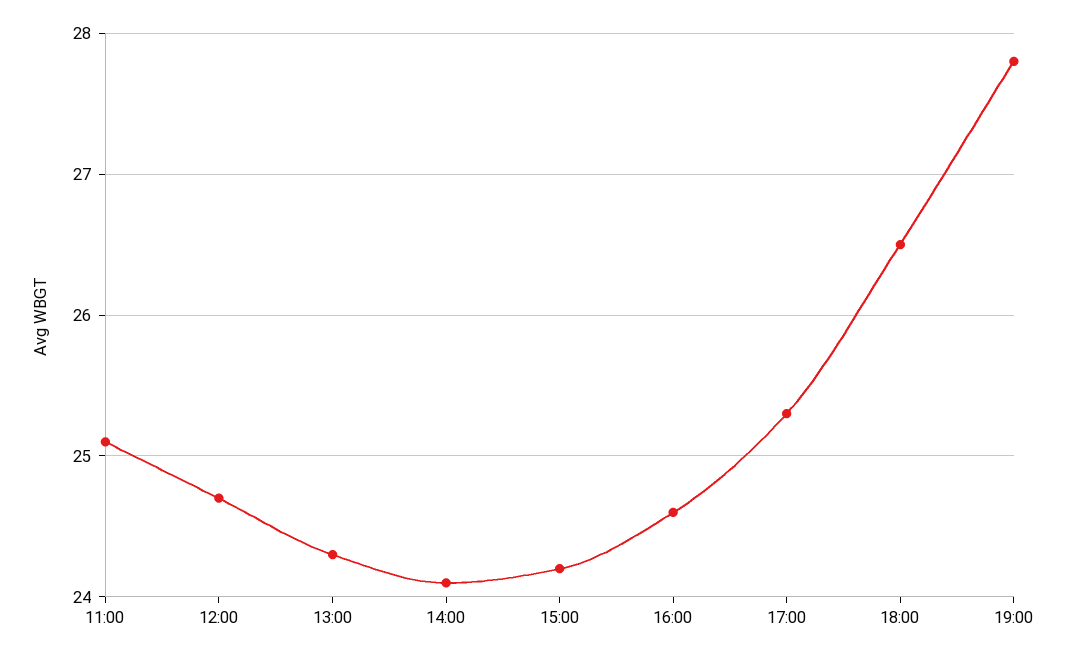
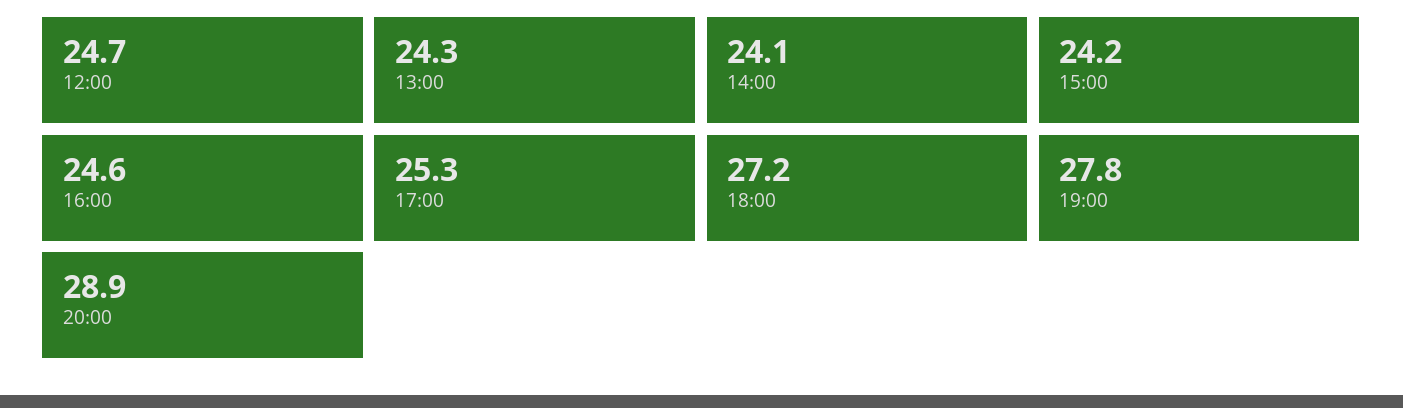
11:00: 25.1 -> none
18:00: 26.5 -> 27.2
20:00: none -> 28.9

